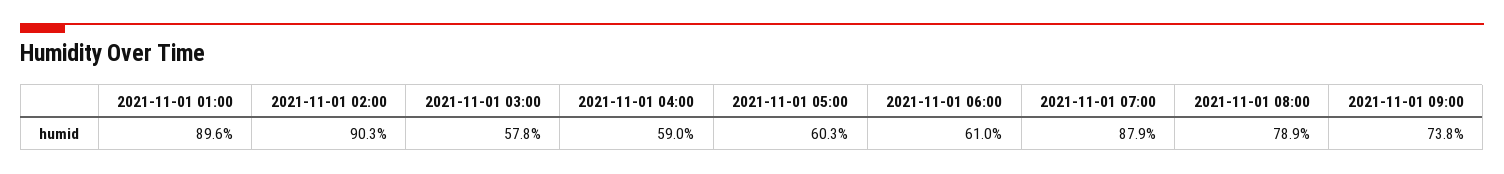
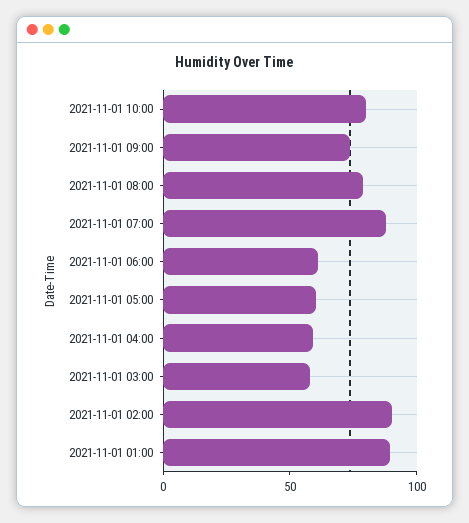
2021-11-01 10:00: none -> 80

